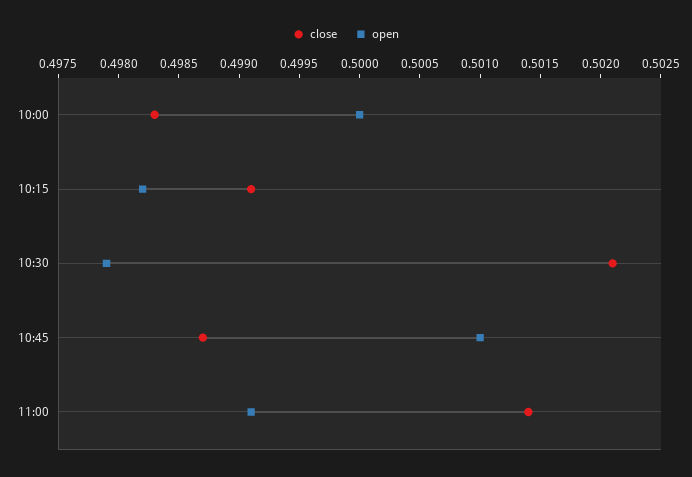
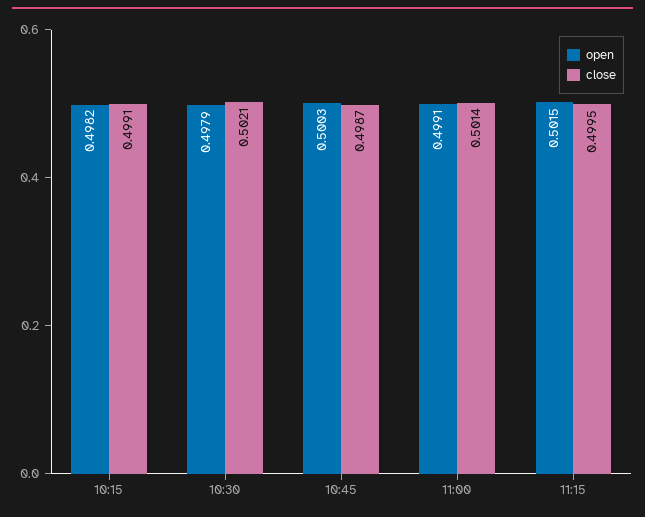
close, 10:00: 0.4983 -> none
open, 10:00: 0.5 -> none
open, 10:45: 0.501 -> 0.5003
open, 11:15: none -> 0.5015
close, 11:15: none -> 0.4995

